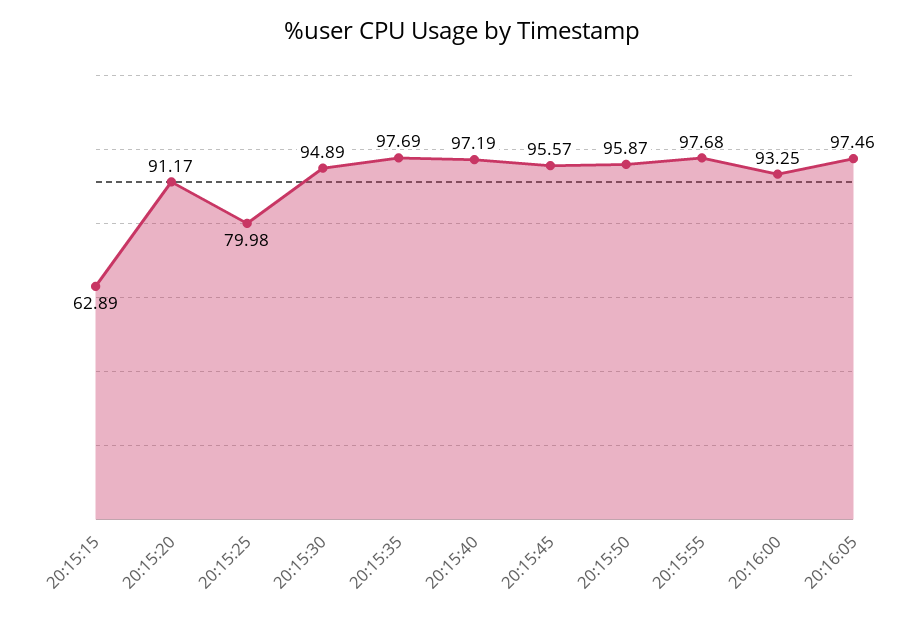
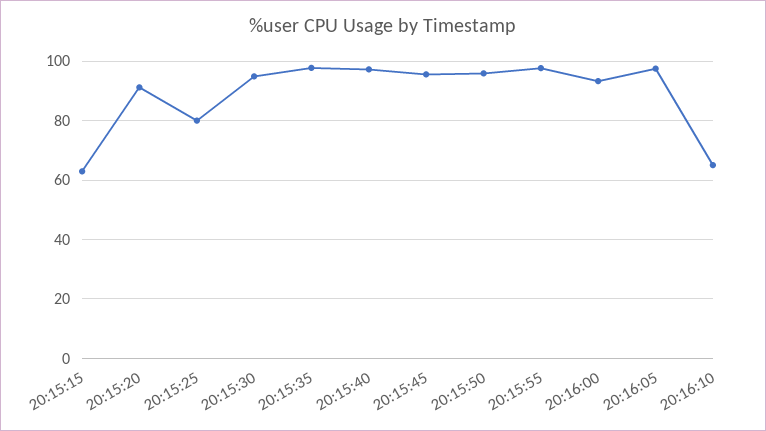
20:16:10: none -> 65

